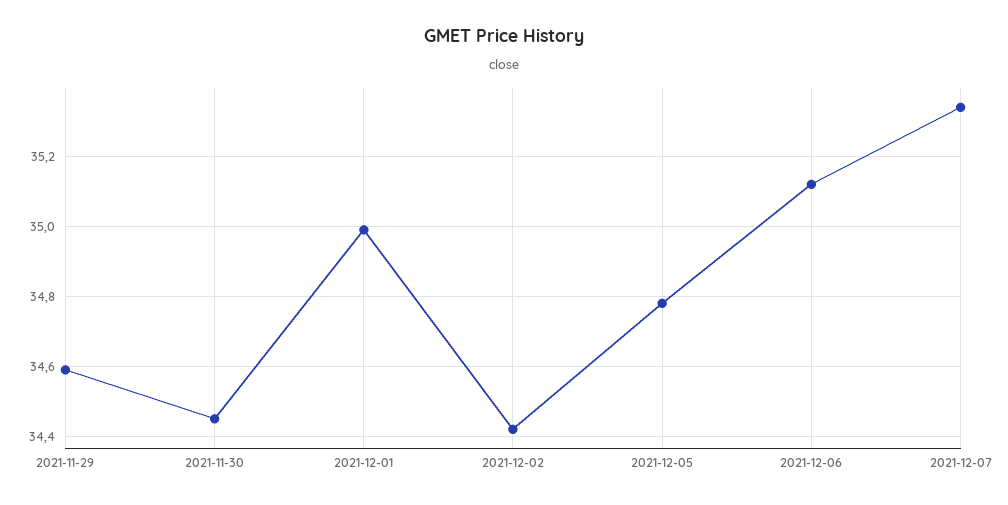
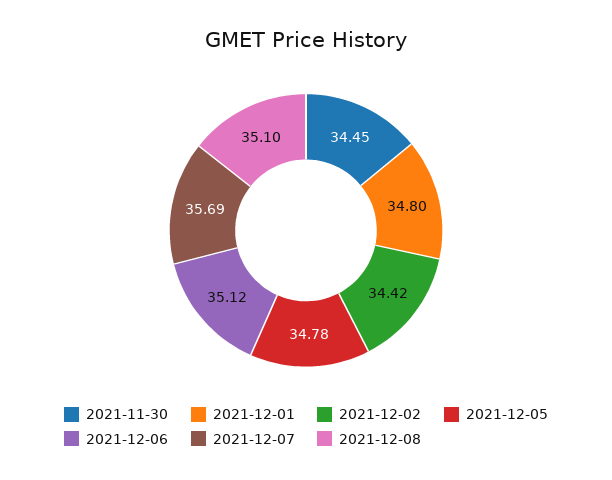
2021-11-29: 34.6 -> none
2021-12-01: 35 -> 34.8
2021-12-07: 35.35 -> 35.69
2021-12-08: none -> 35.1

